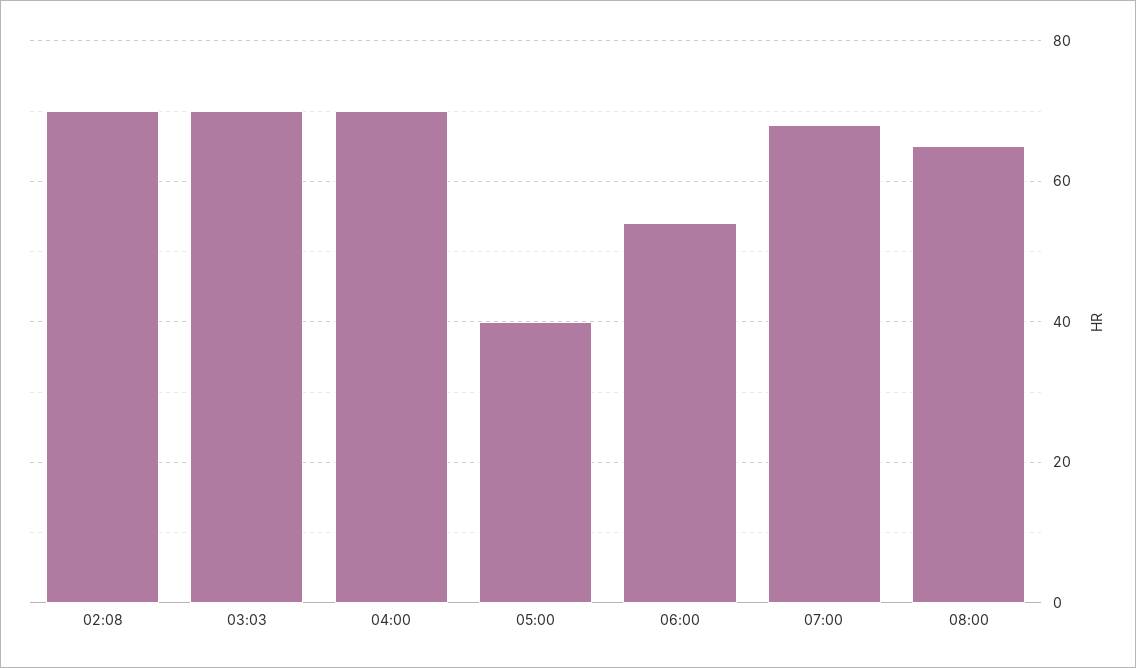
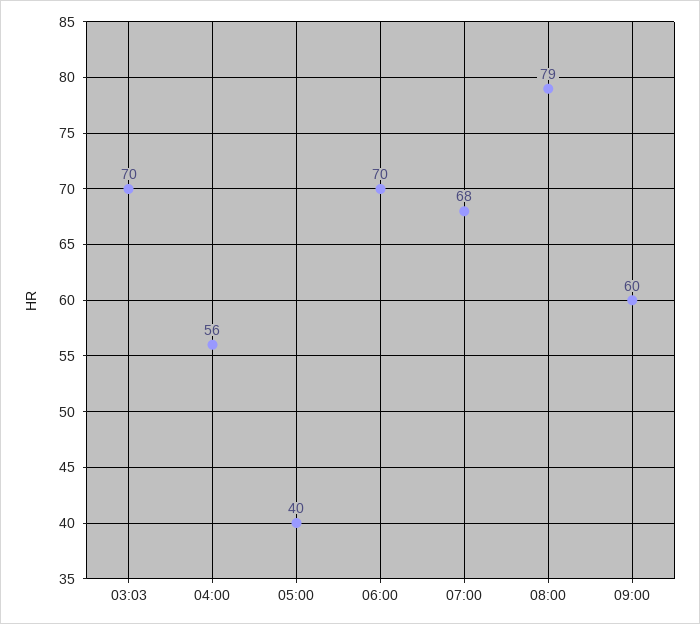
02:08: 70 -> none
04:00: 70 -> 56
06:00: 55 -> 70
08:00: 65 -> 79
09:00: none -> 60

